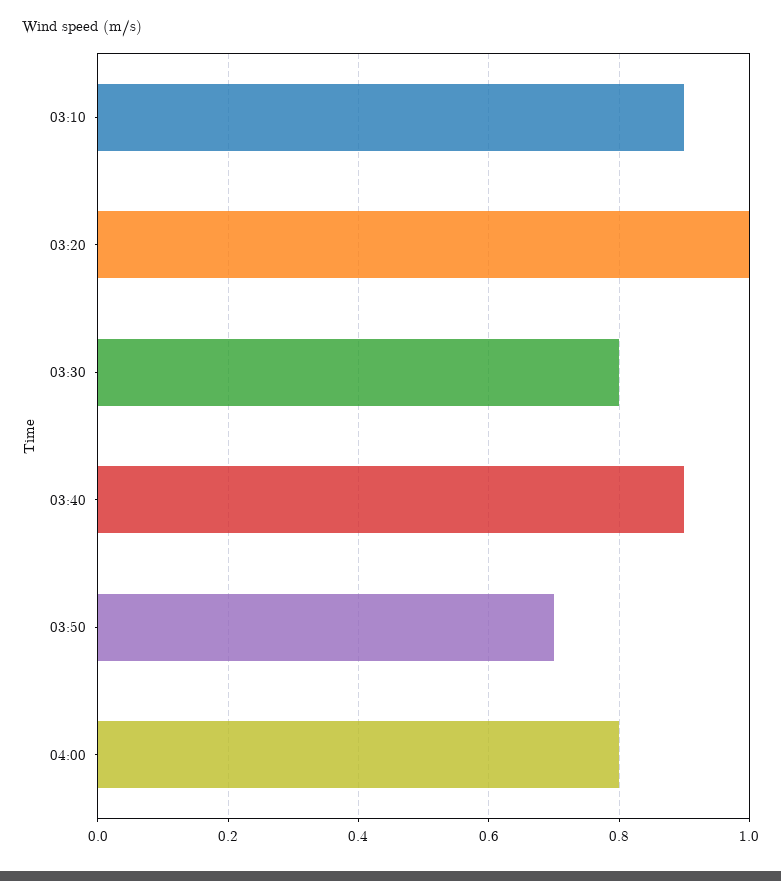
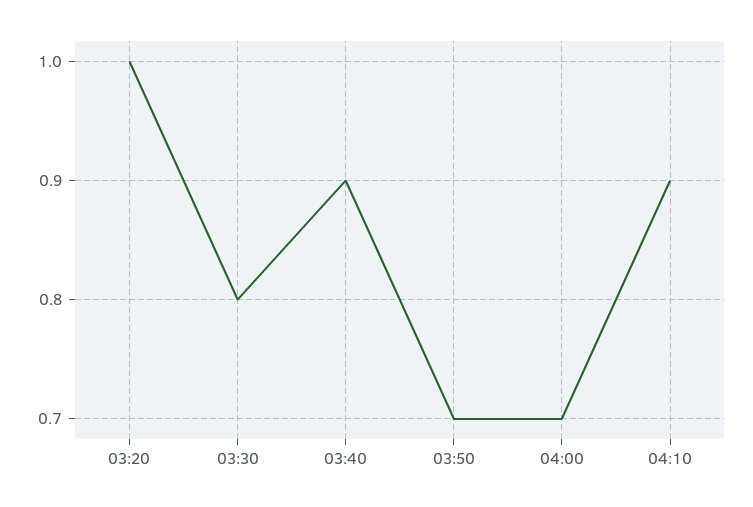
03:10: 0.9 -> none
04:00: 0.8 -> 0.7
04:10: none -> 0.9

